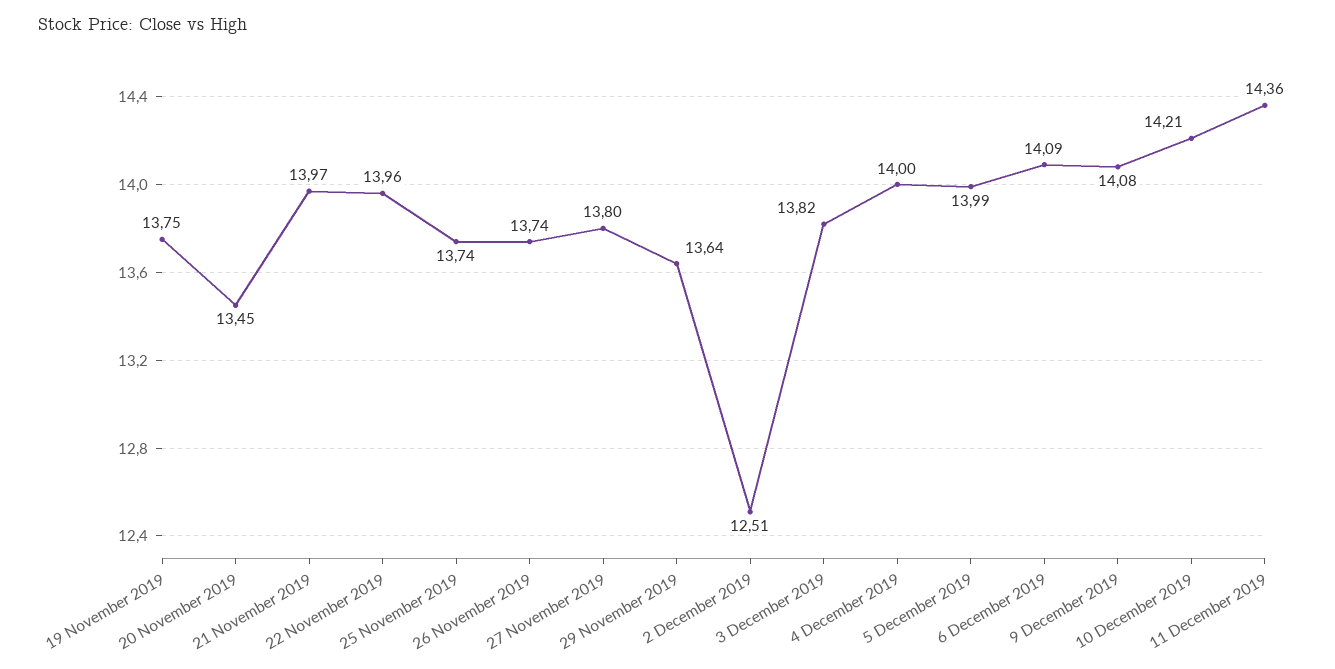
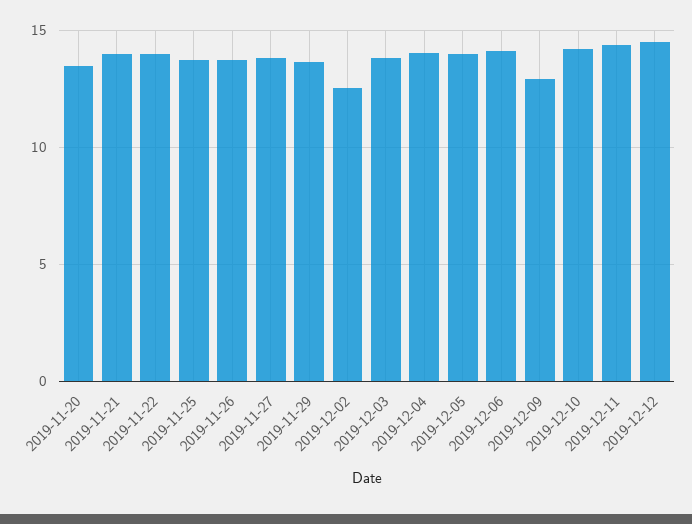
19 November 2019: 13.75 -> none
9 December 2019: 14.08 -> 13
2019-12-12: none -> 14.5

